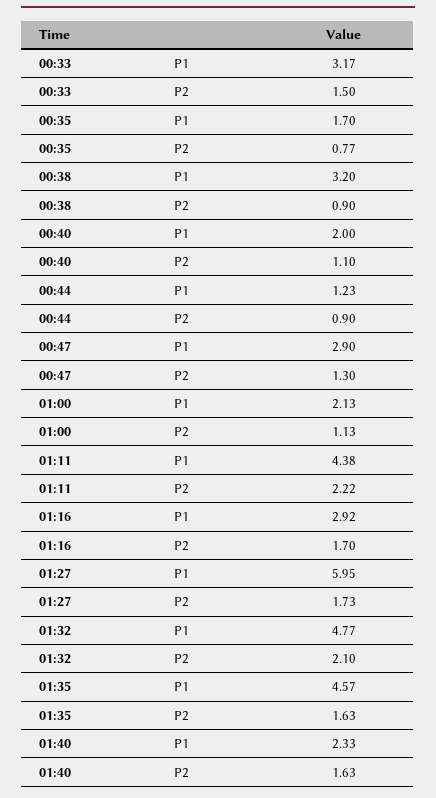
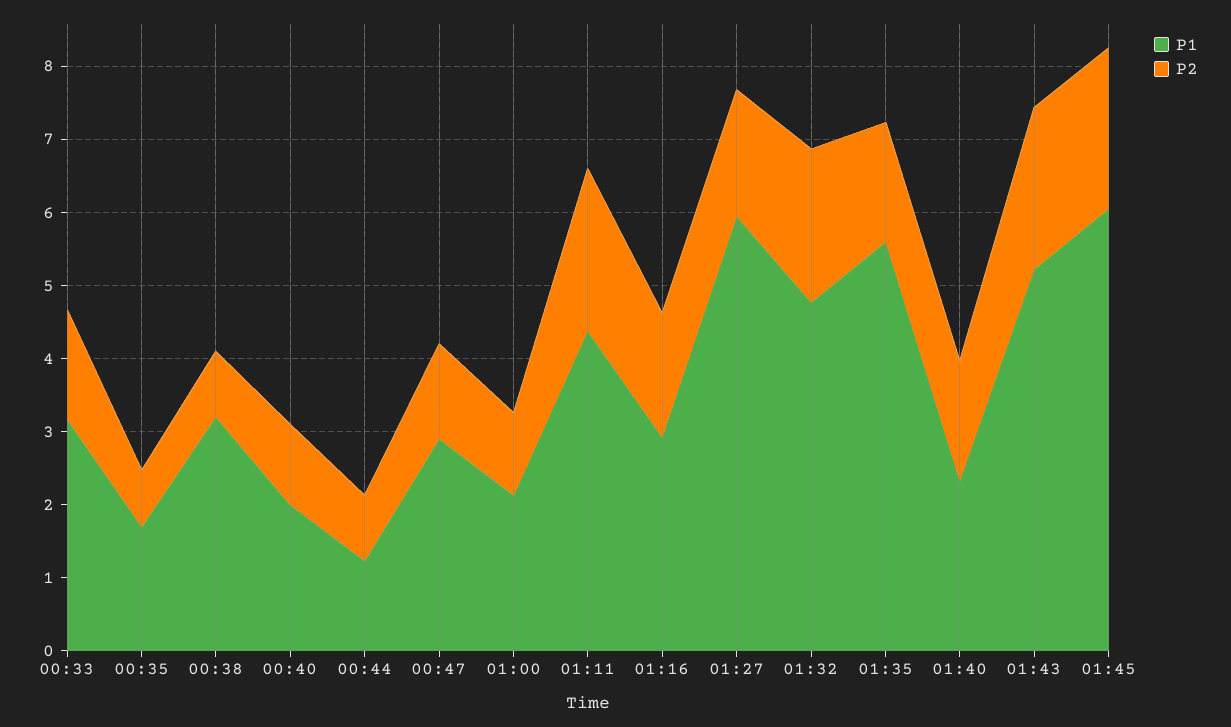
P1, 01:35: 4.57 -> 5.6
P1, 01:43: none -> 5.2
P2, 01:43: none -> 2.2
P1, 01:45: none -> 6
P2, 01:45: none -> 2.2

